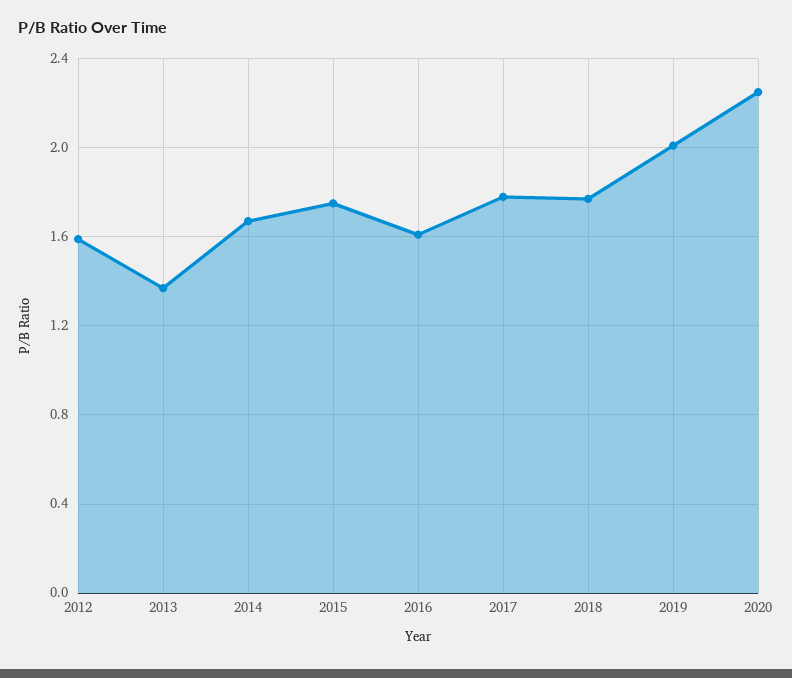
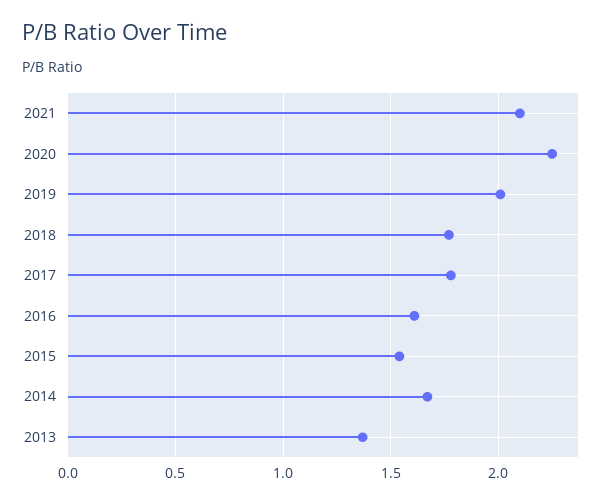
2012: 1.6 -> none
2015: 1.75 -> 1.55
2021: none -> 2.1

